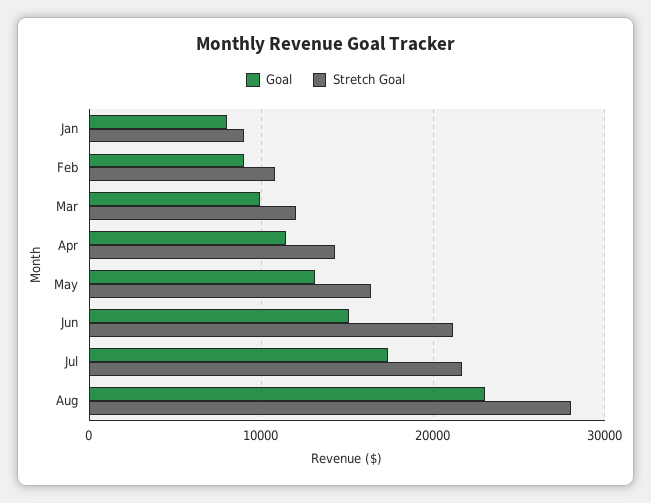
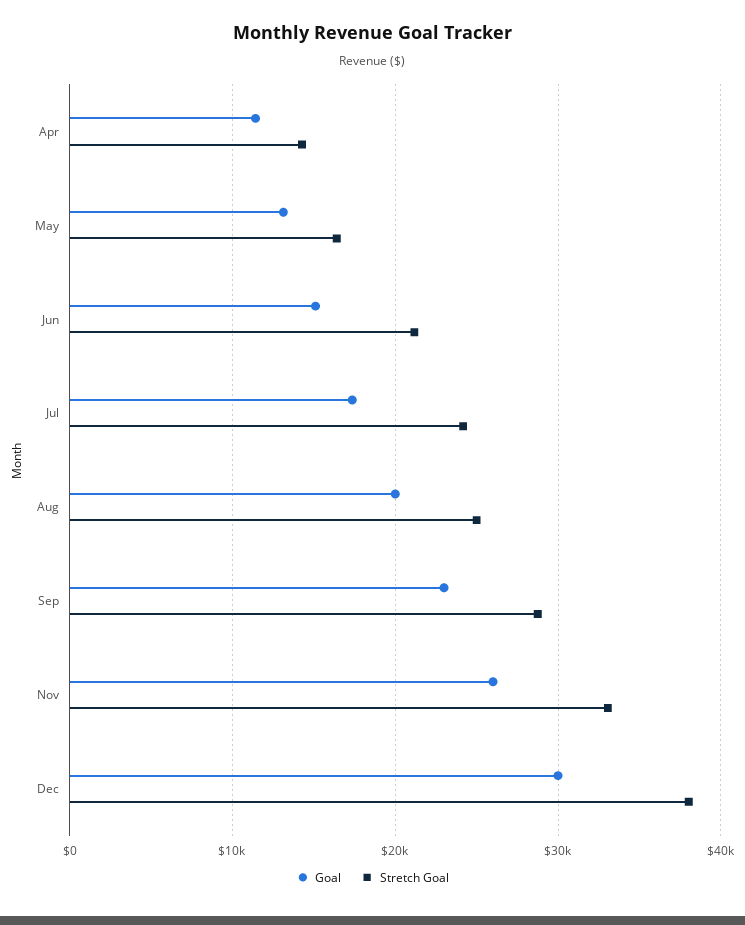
Goal, Jan: 8000 -> none
Stretch Goal, Jan: 9000 -> none
Goal, Feb: 9000 -> none
Stretch Goal, Feb: 11000 -> none
Goal, Mar: 10000 -> none
Stretch Goal, Mar: 12000 -> none
Stretch Goal, Jul: 22000 -> 24000
Goal, Aug: 23000 -> 20000
Stretch Goal, Aug: 28000 -> 25000
Goal, Sep: none -> 23000
Stretch Goal, Sep: none -> 29000
Goal, Nov: none -> 26000
Stretch Goal, Nov: none -> 33000
Goal, Dec: none -> 30000
Stretch Goal, Dec: none -> 38000

